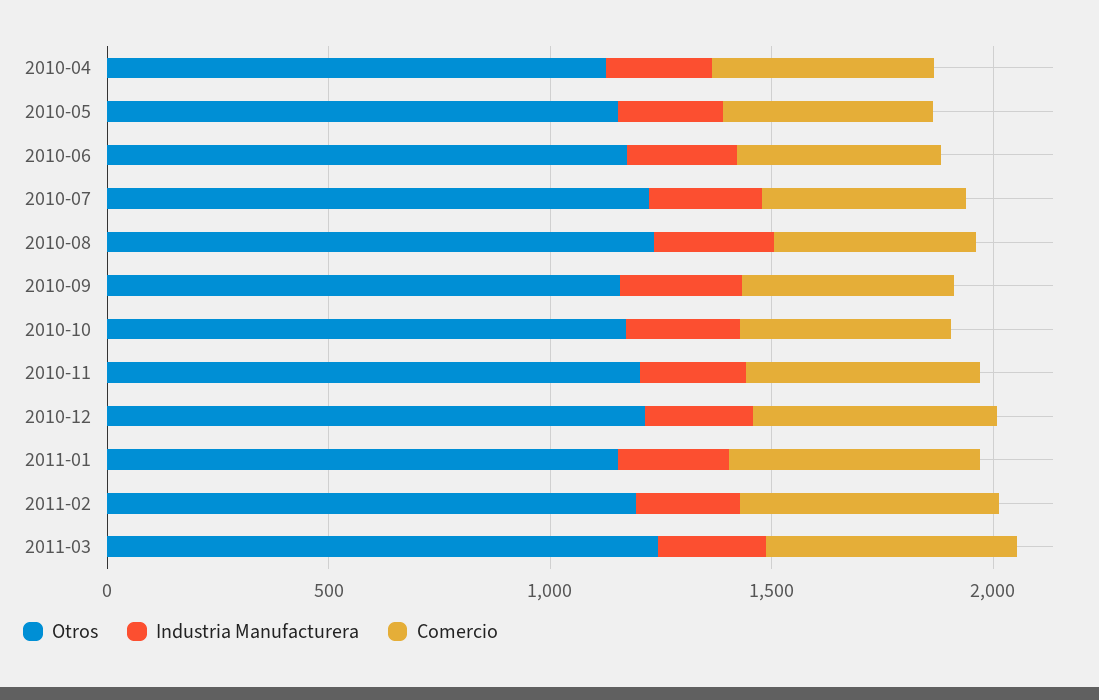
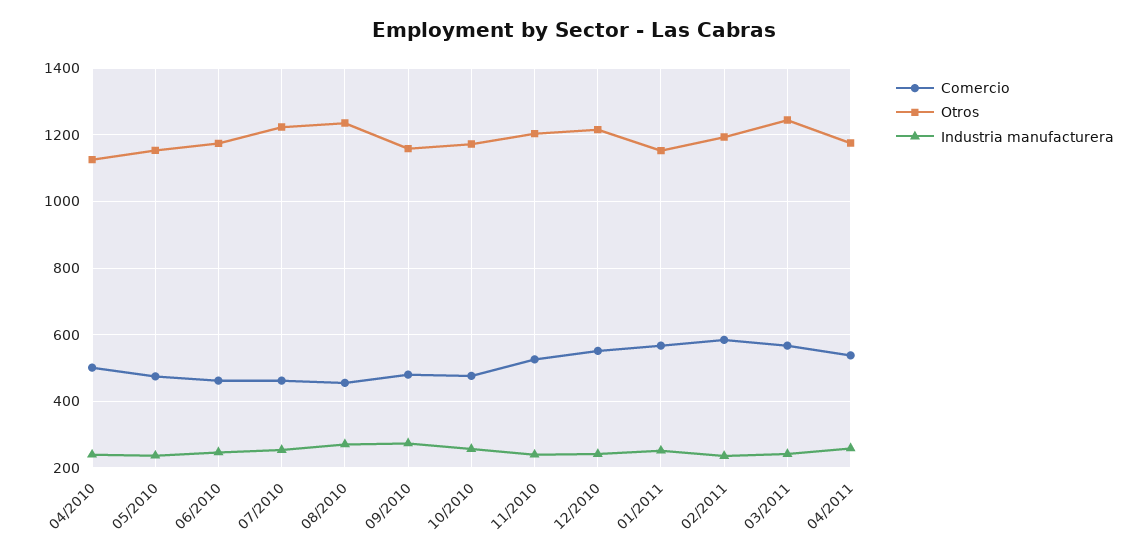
Comercio, 04/2011: none -> 540
Otros, 04/2011: none -> 1180
Industria Manufacturera, 04/2011: none -> 260

